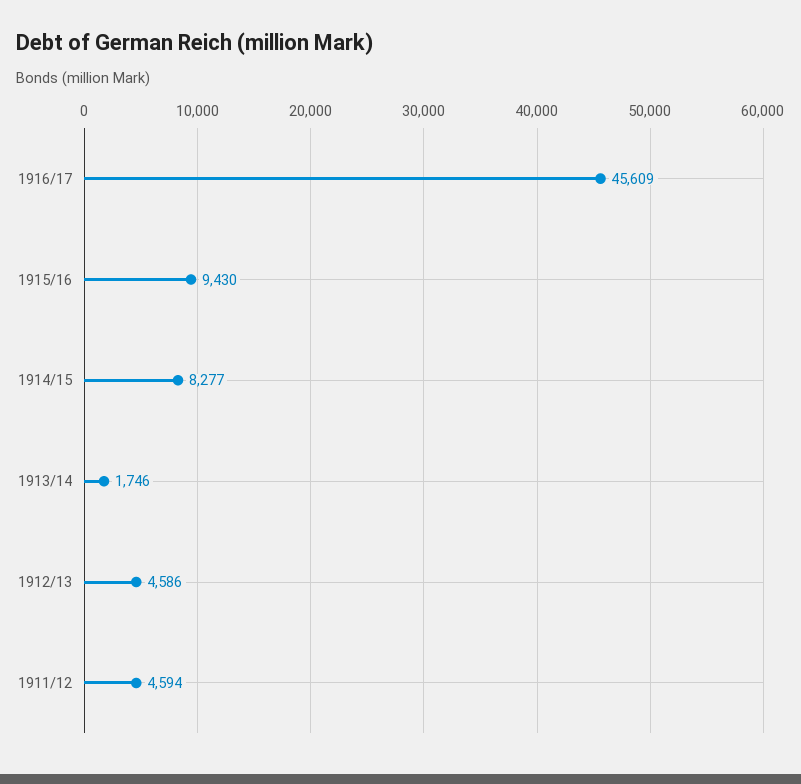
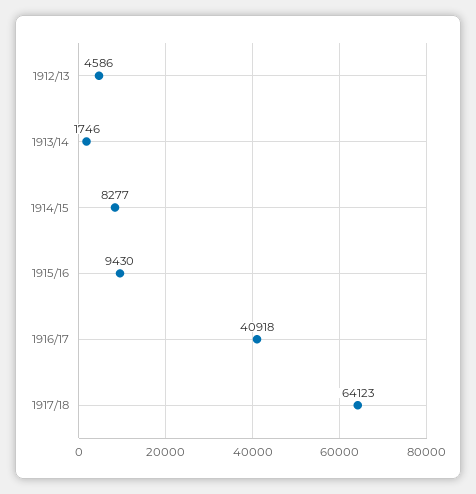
1916/17: 45609 -> 40918
1911/12: 4594 -> none
1917/18: none -> 64123

